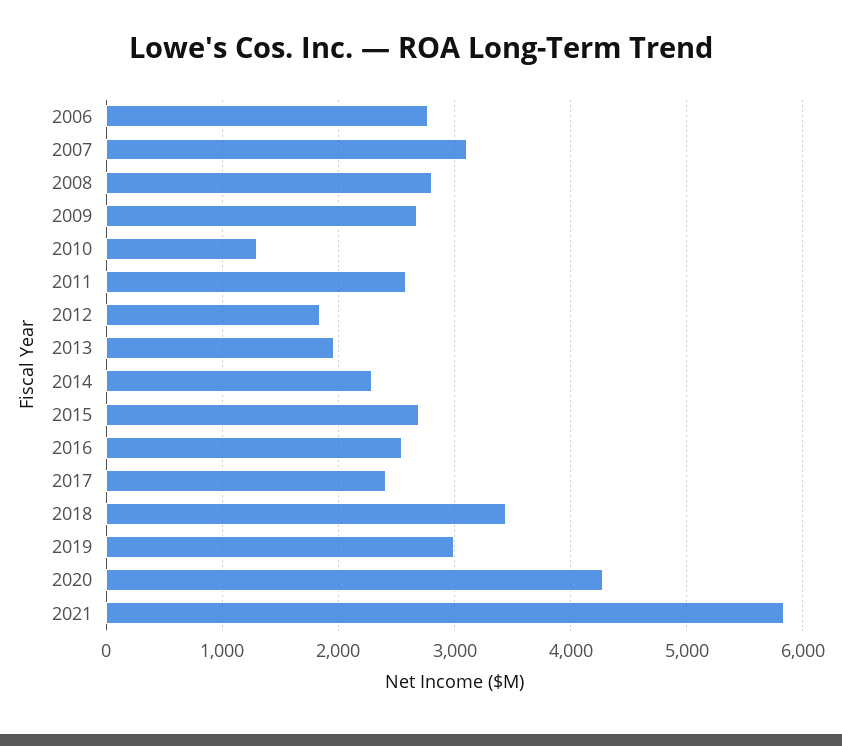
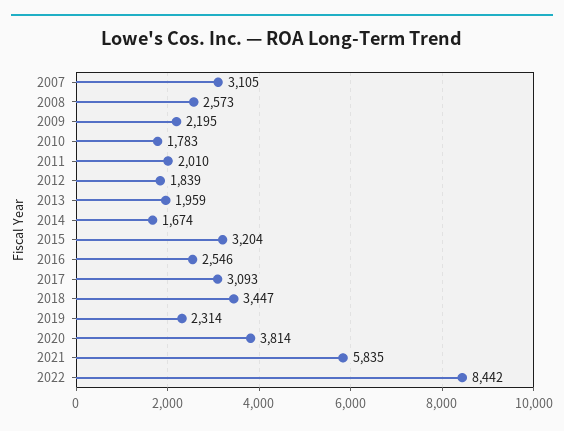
2006: 2800 -> none
2008: 2800 -> 2573
2009: 2700 -> 2195
2010: 1300 -> 1783
2011: 2600 -> 2010
2014: 2300 -> 1674
2015: 2700 -> 3204
2017: 2400 -> 3093
2019: 3000 -> 2314
2020: 4300 -> 3814
2022: none -> 8442

